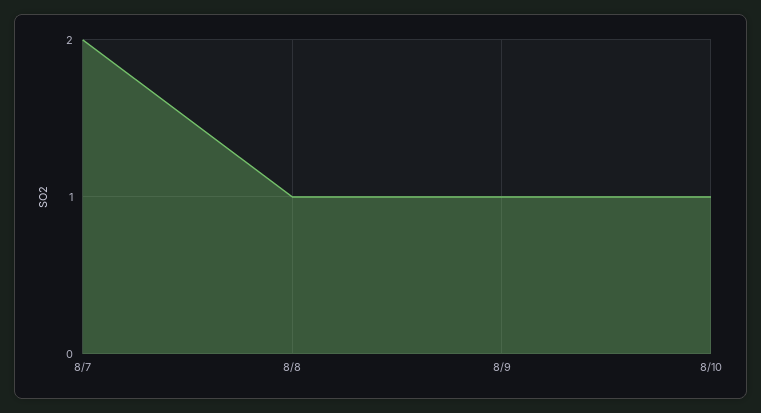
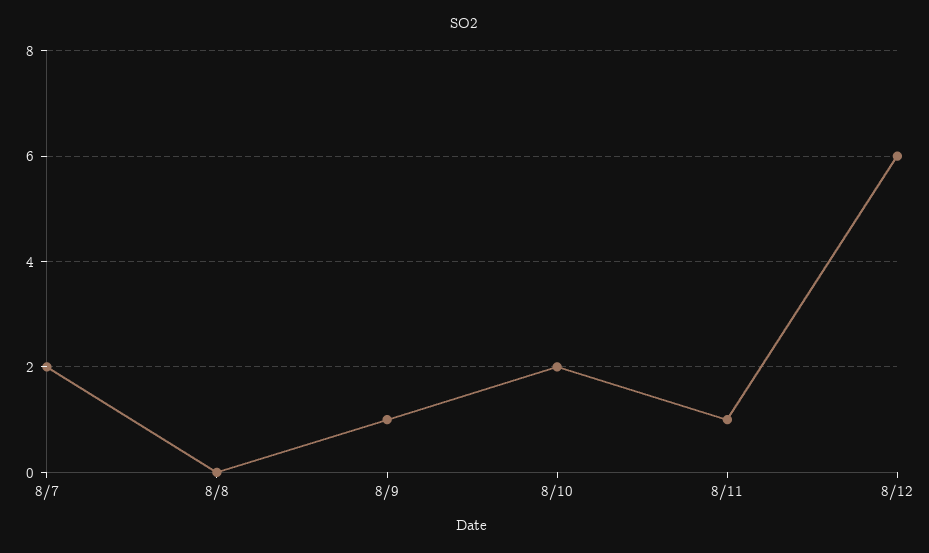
8/8: 1 -> 0
8/10: 1 -> 2
8/11: none -> 1
8/12: none -> 6

